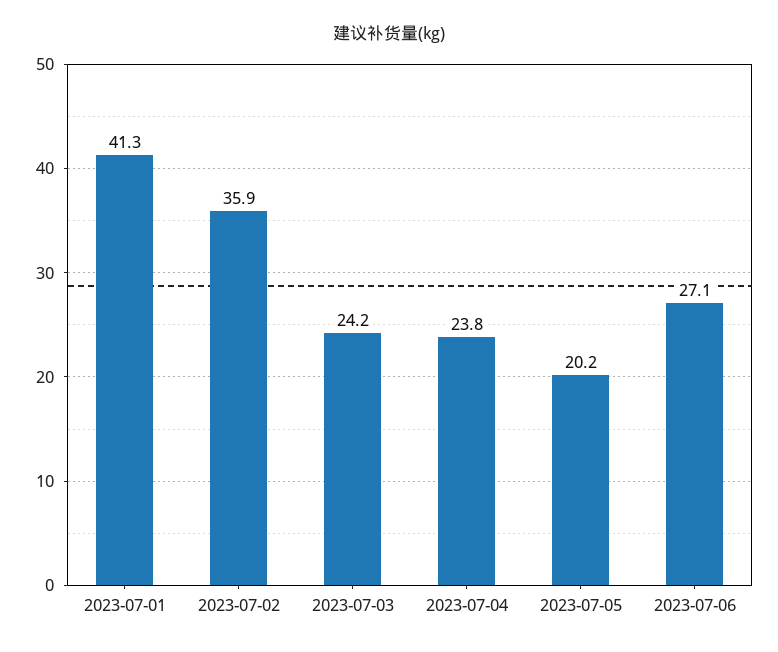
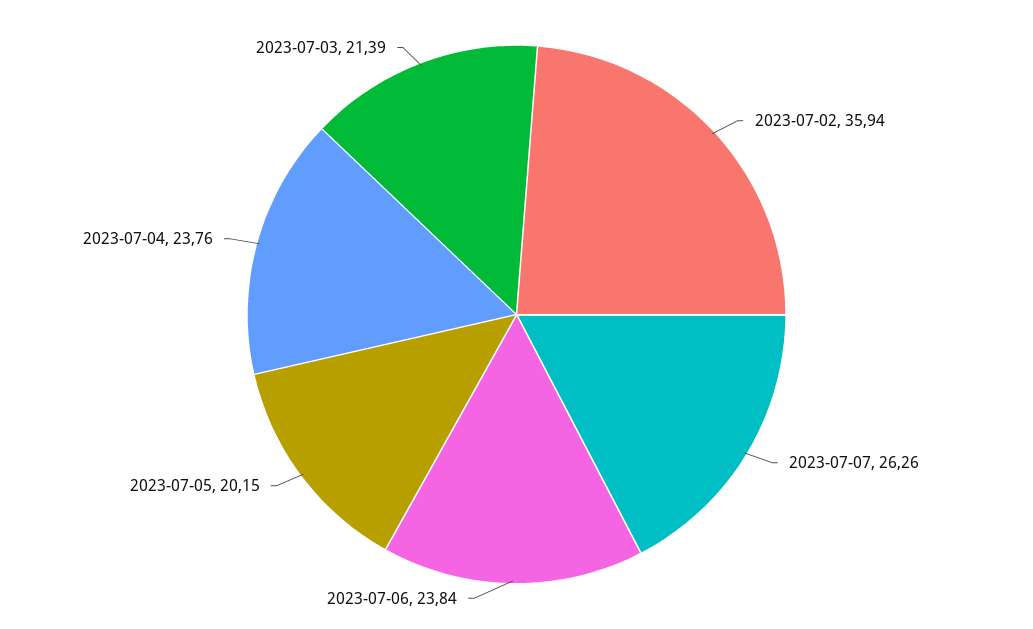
2023-07-01: 41.3 -> none
2023-07-03: 24.2 -> 21.39
2023-07-06: 27.1 -> 23.84
2023-07-07: none -> 26.26

